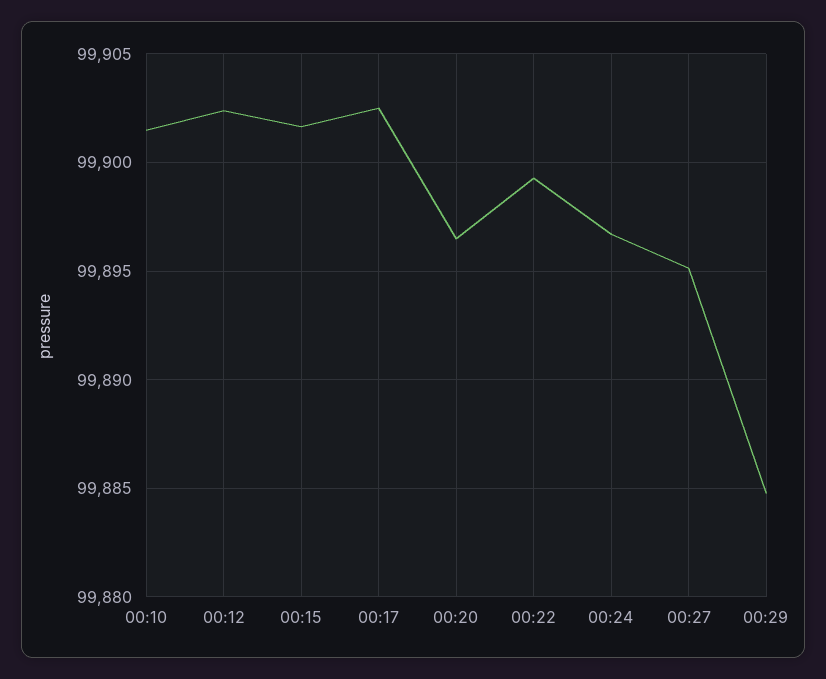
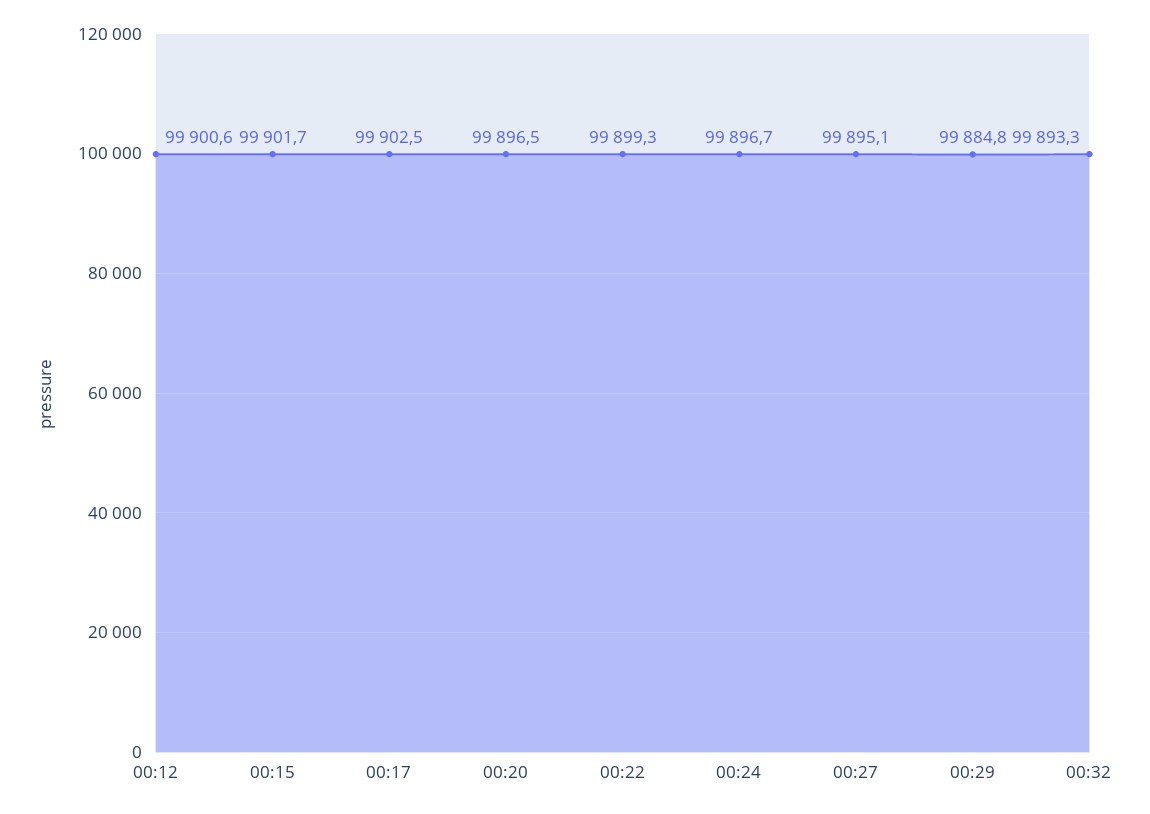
00:10: 99901.5 -> none
00:12: 99902.5 -> 99900.6
00:32: none -> 99893.3

